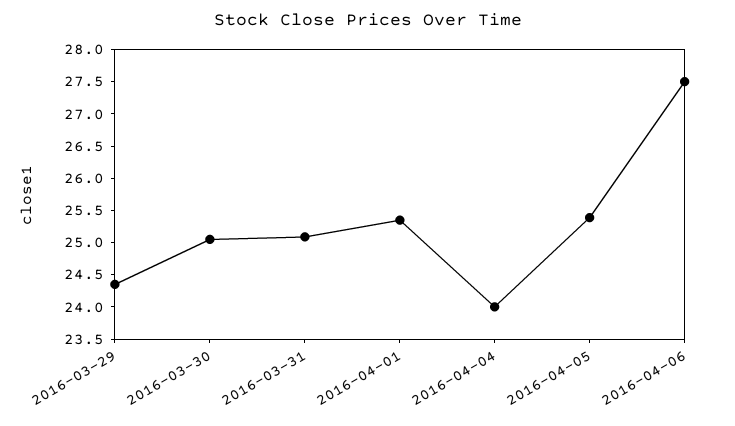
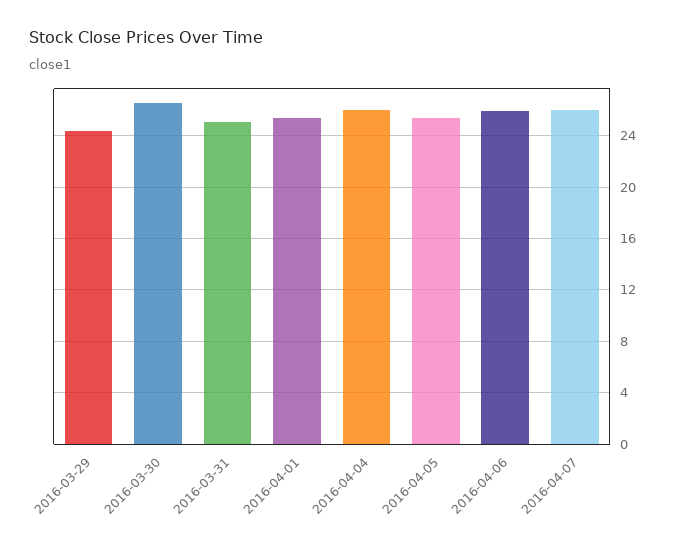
2016-03-30: 25 -> 26.5
2016-04-04: 24 -> 26
2016-04-06: 27.5 -> 26
2016-04-07: none -> 26

